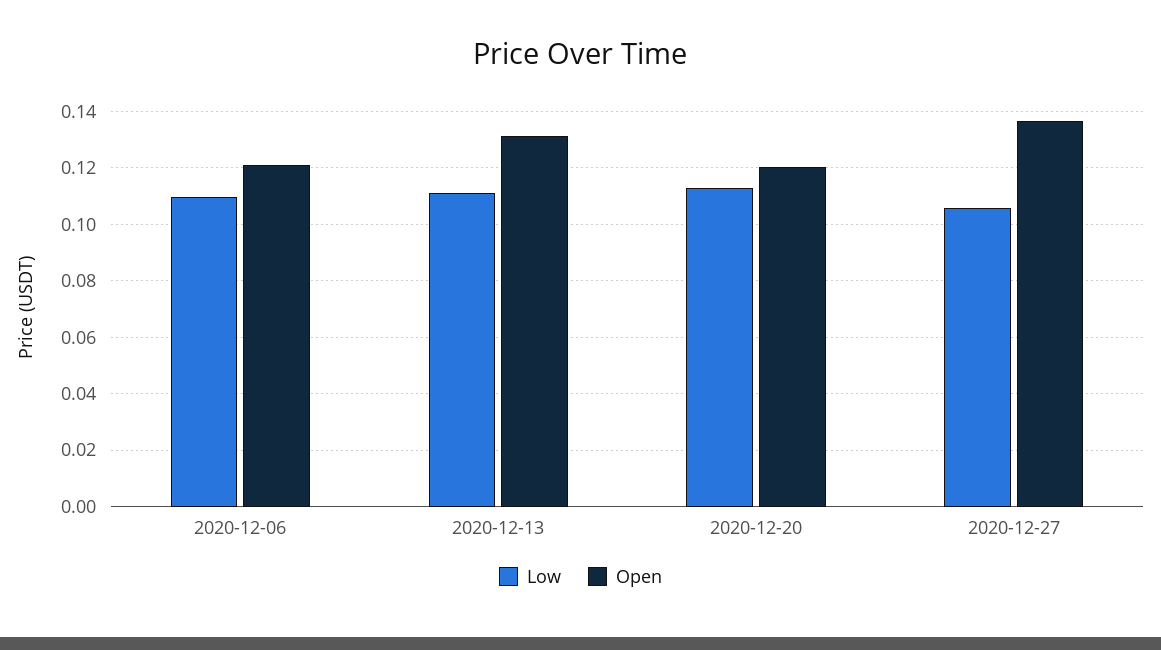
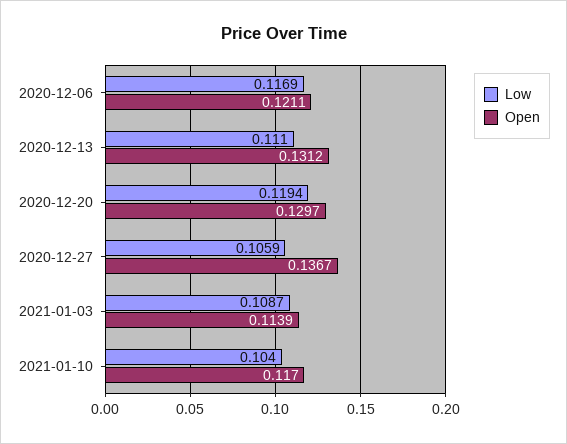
Low, 2020-12-06: 0.11 -> 0.1169
Low, 2020-12-20: 0.1125 -> 0.1194
Open, 2020-12-20: 0.12 -> 0.1297
Low, 2021-01-03: none -> 0.1087
Open, 2021-01-03: none -> 0.1139
Low, 2021-01-10: none -> 0.104
Open, 2021-01-10: none -> 0.117

